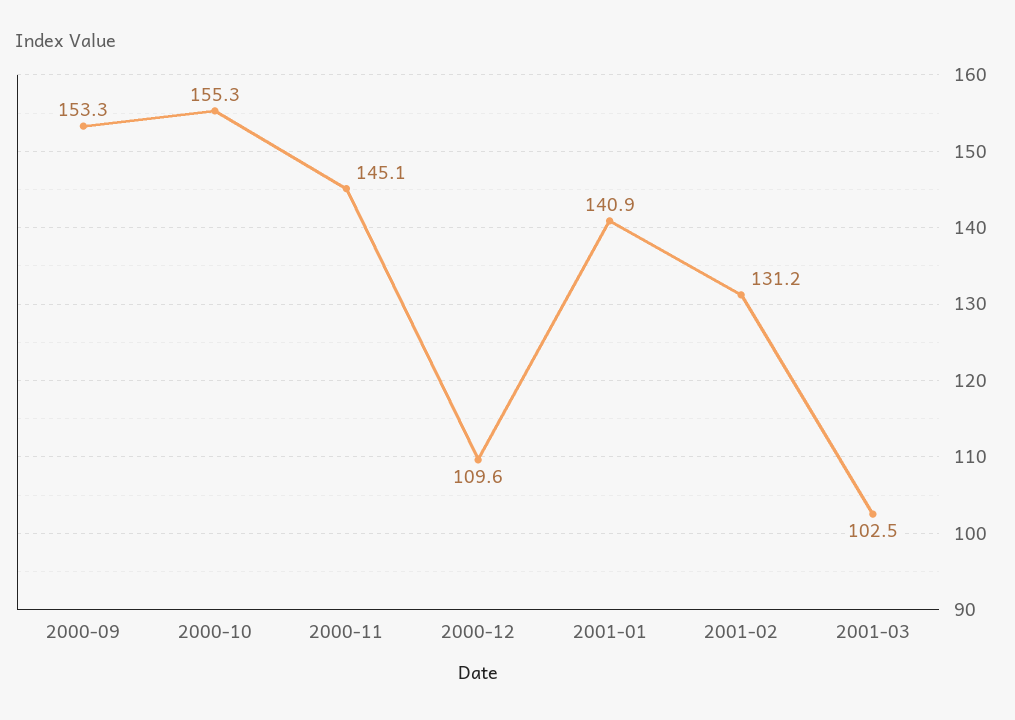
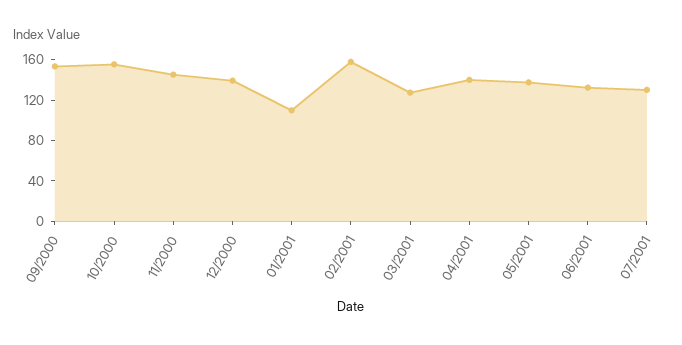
2000-12: 109.6 -> 140
2001-01: 140.9 -> 110
2001-02: 131.2 -> 160
2001-03: 102.5 -> 130
04/2001: none -> 140
05/2001: none -> 140
06/2001: none -> 130
07/2001: none -> 130

